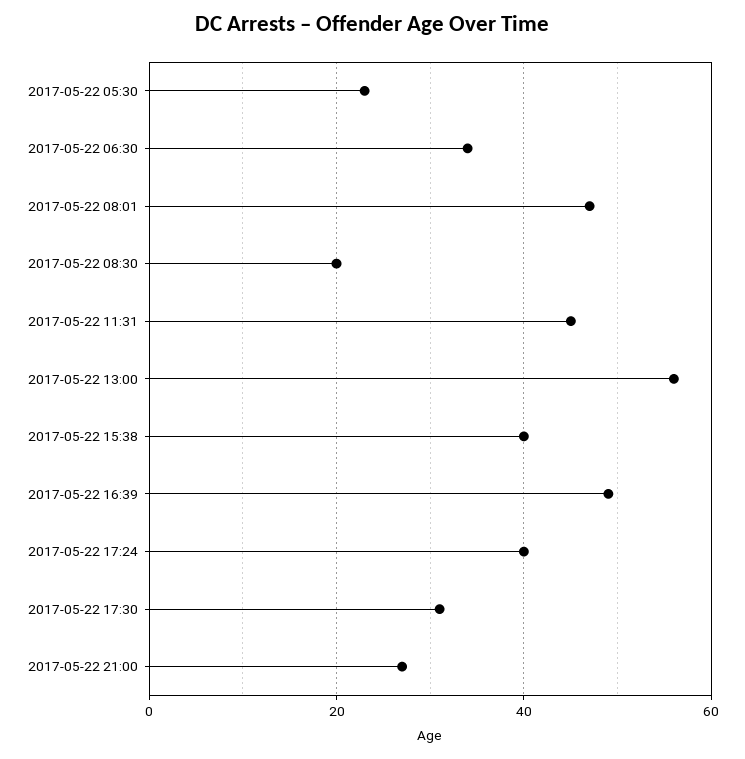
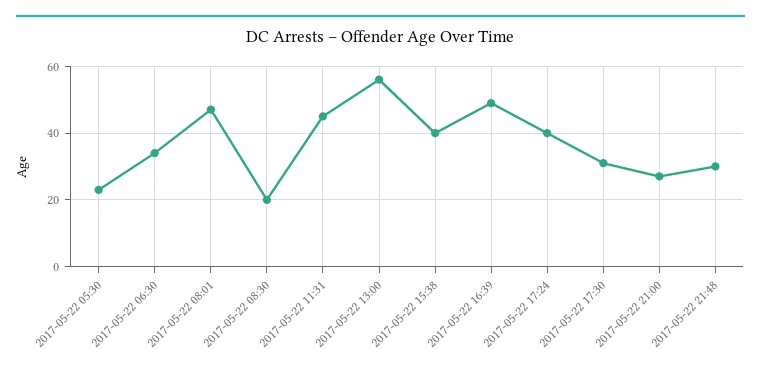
2017-05-22 21:48: none -> 30

